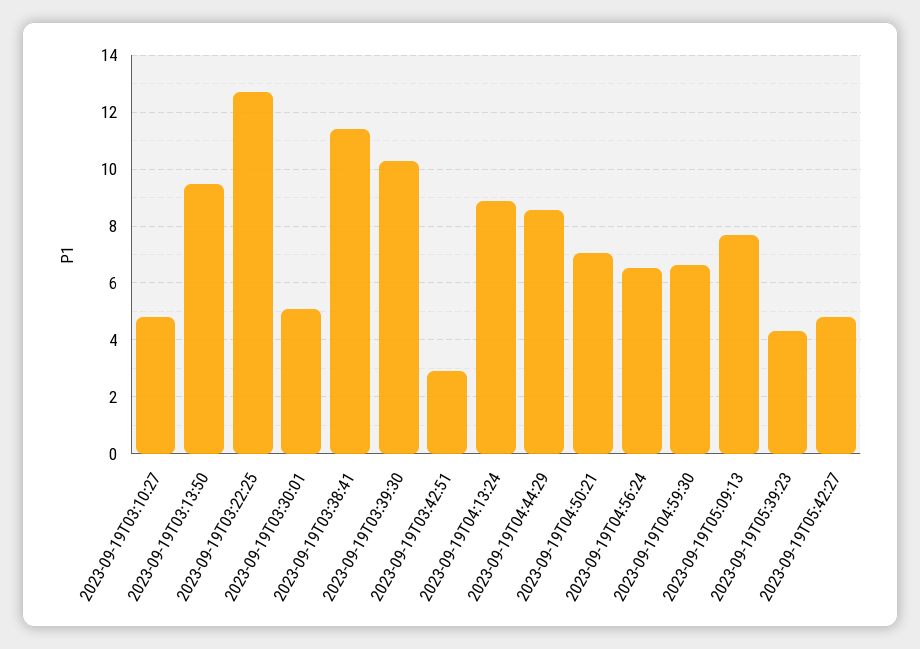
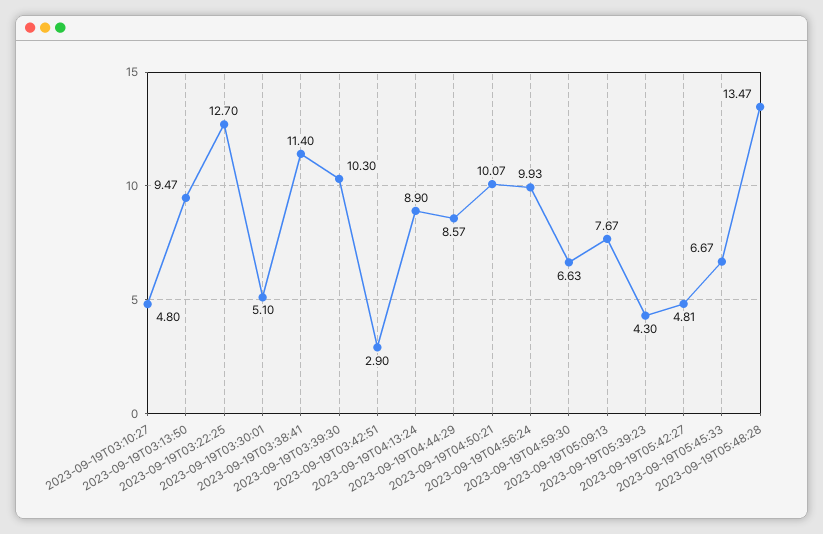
2023-09-19T04:50:21: 7 -> 10.07
2023-09-19T04:56:24: 6.5 -> 9.93
2023-09-19T05:45:33: none -> 6.67
2023-09-19T05:48:28: none -> 13.47

